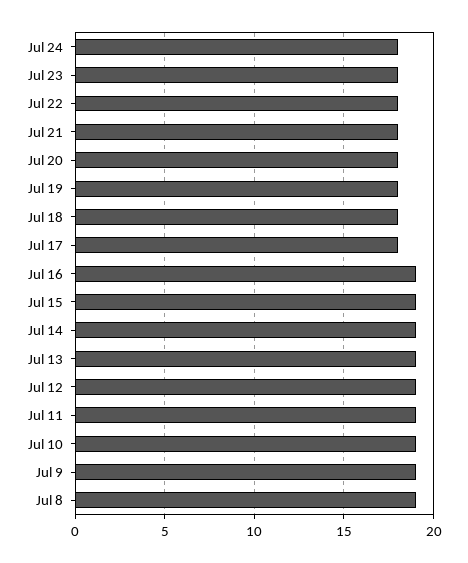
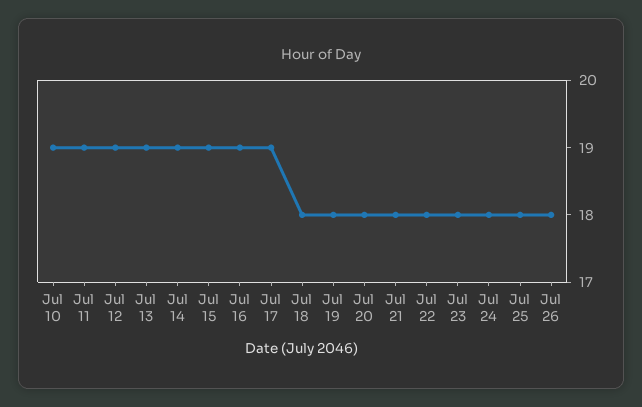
Jul 17: 18 -> 19
Jul 9: 19 -> none
Jul 8: 19 -> none
Jul 25: none -> 18
Jul 26: none -> 18

